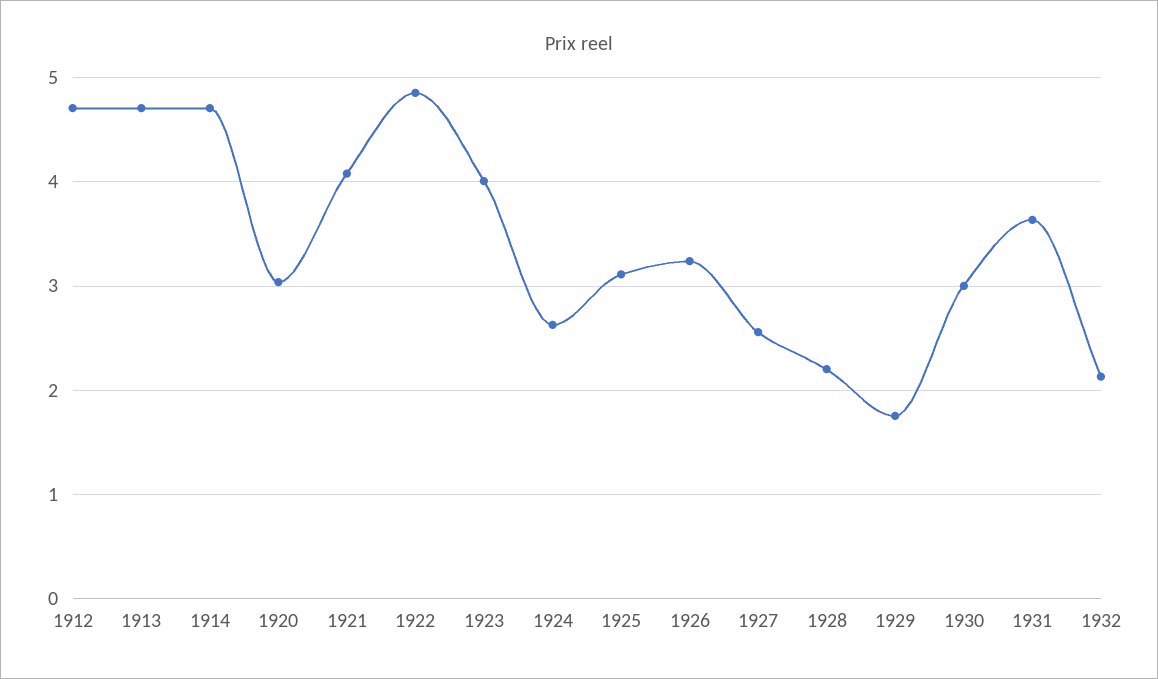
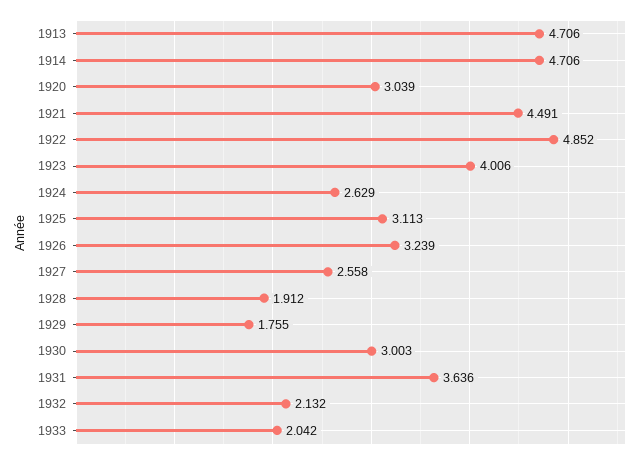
1912: 4.7 -> none
1921: 4.1 -> 4.491
1928: 2.2 -> 1.912
1933: none -> 2.042

